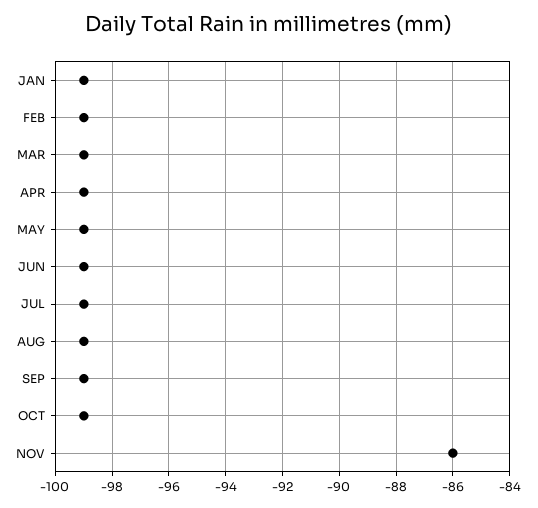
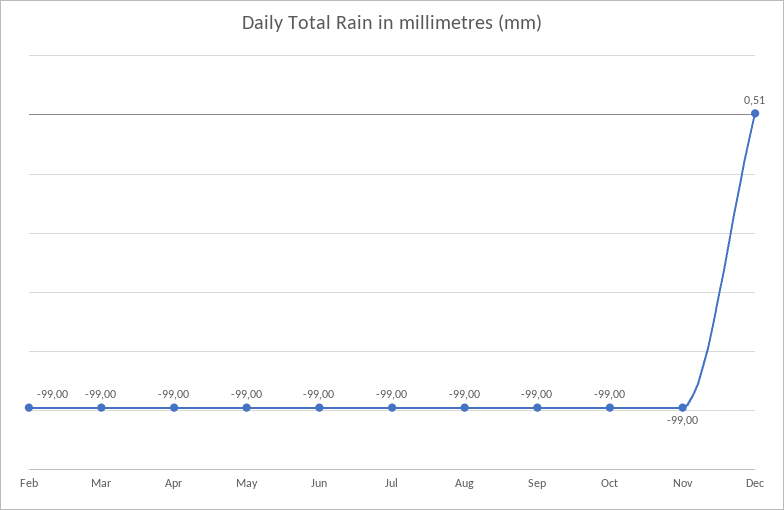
JAN: -99 -> none
NOV: -86 -> -99
Dec: none -> 0.51

